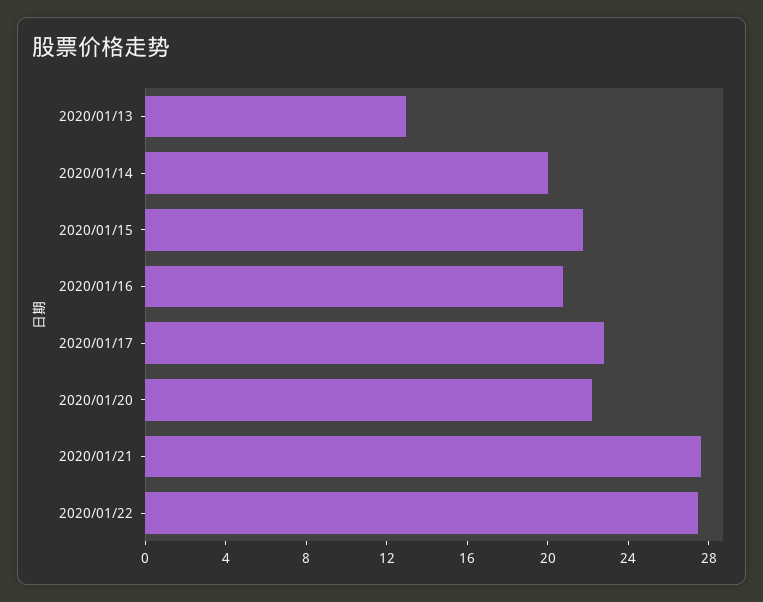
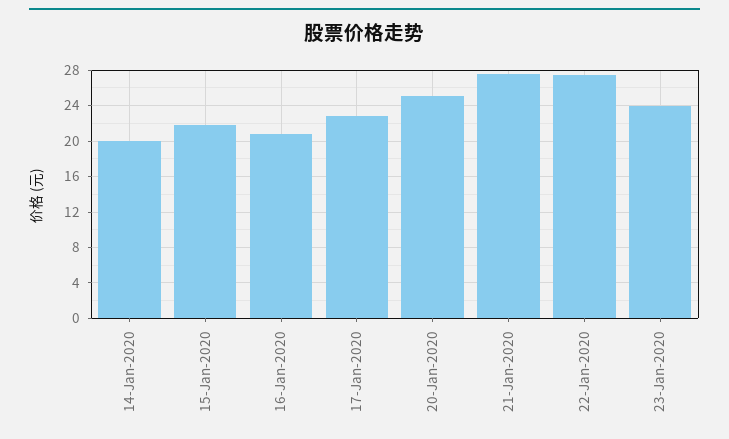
2020/01/13: 13 -> none
2020/01/20: 22 -> 25
23-Jan-2020: none -> 24

